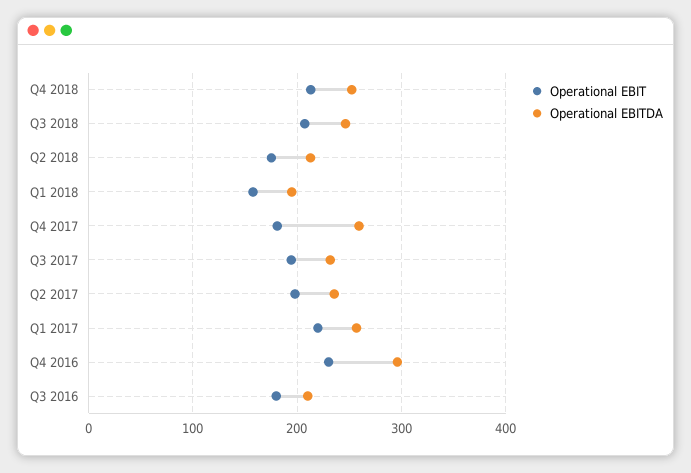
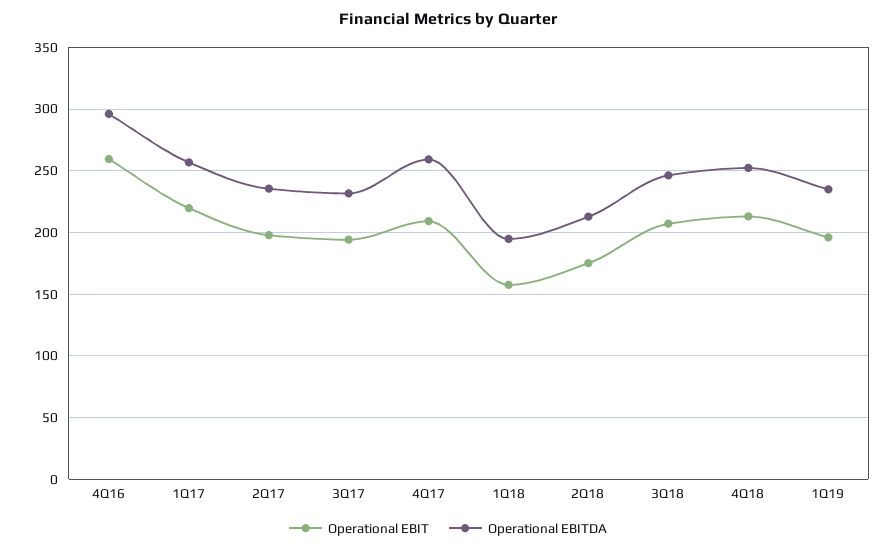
Operational EBIT, Q4 2017: 180 -> 210
Operational EBIT, Q4 2016: 230 -> 260
Operational EBIT, Q3 2016: 180 -> none
Operational EBITDA, Q3 2016: 210 -> none
Operational EBIT, 1Q19: none -> 195
Operational EBITDA, 1Q19: none -> 235

